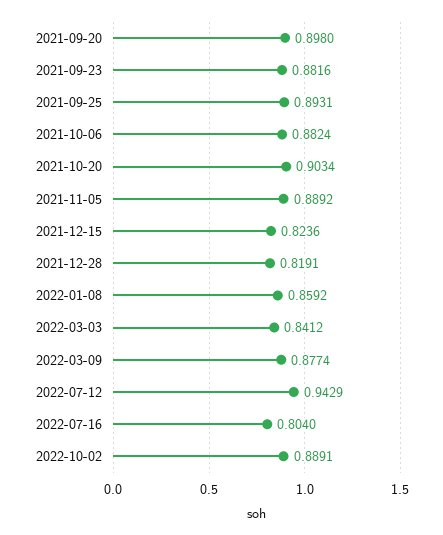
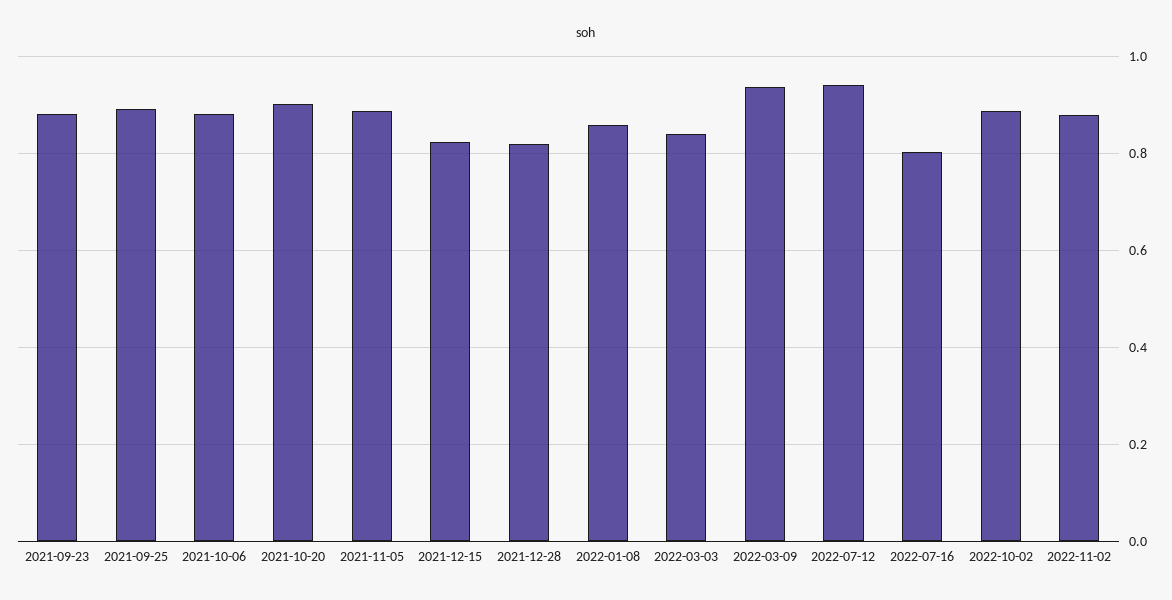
2021-09-20: 0.898 -> none
2022-03-09: 0.8774 -> 0.94
2022-11-02: none -> 0.88

